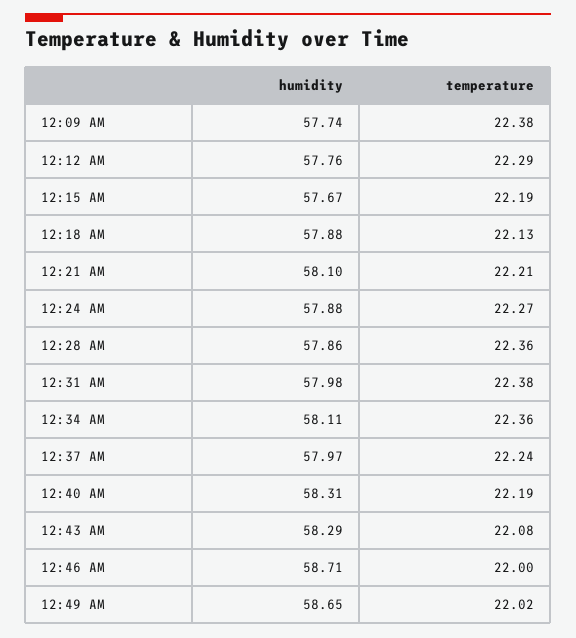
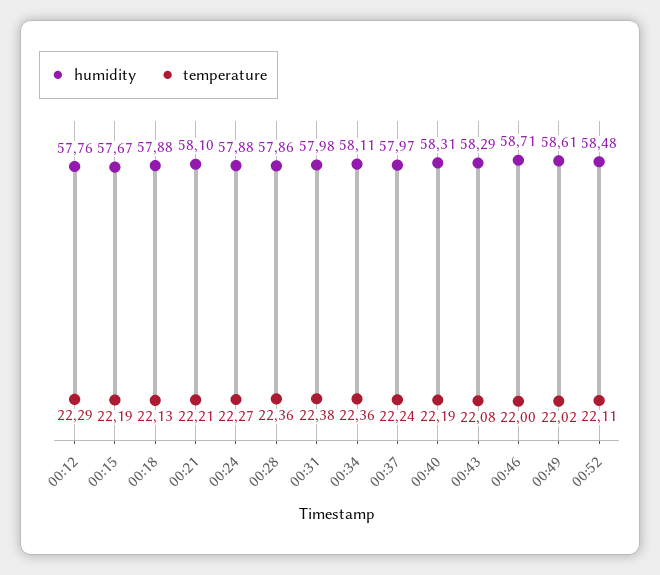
humidity, 12:09 AM: 57.74 -> none
temperature, 12:09 AM: 22.38 -> none
humidity, 12:49 AM: 58.65 -> 58.61
humidity, 00:52: none -> 58.48
temperature, 00:52: none -> 22.11

